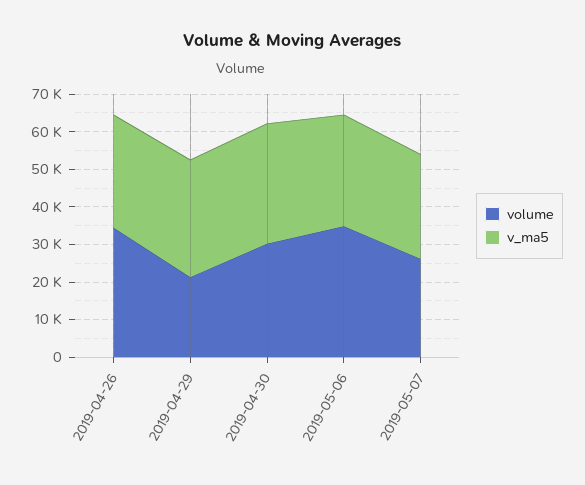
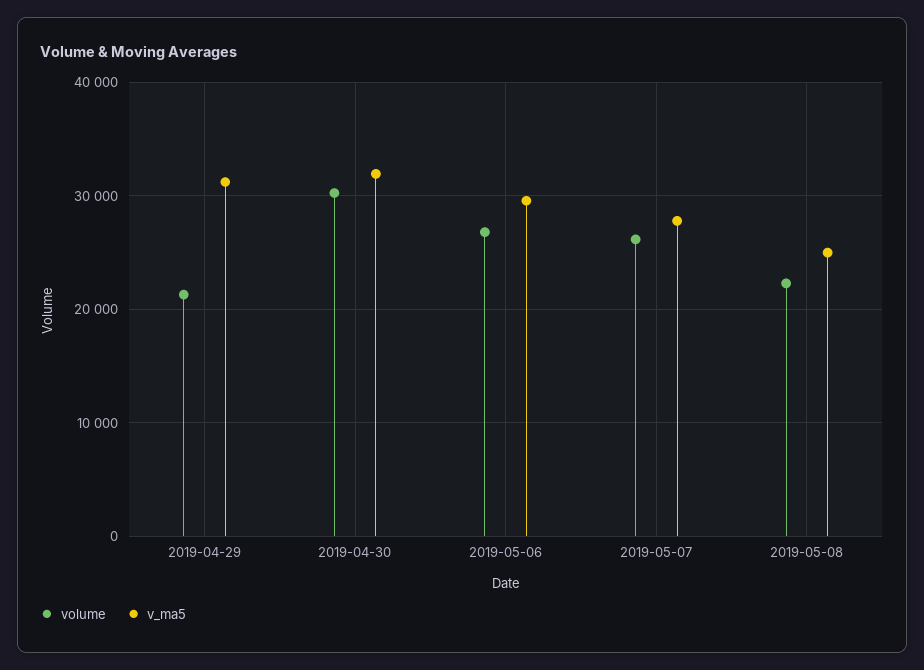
volume, 2019-04-26: 35000 -> none
v_ma5, 2019-04-26: 30000 -> none
volume, 2019-05-06: 35000 -> 27000
volume, 2019-05-08: none -> 22000
v_ma5, 2019-05-08: none -> 25000

